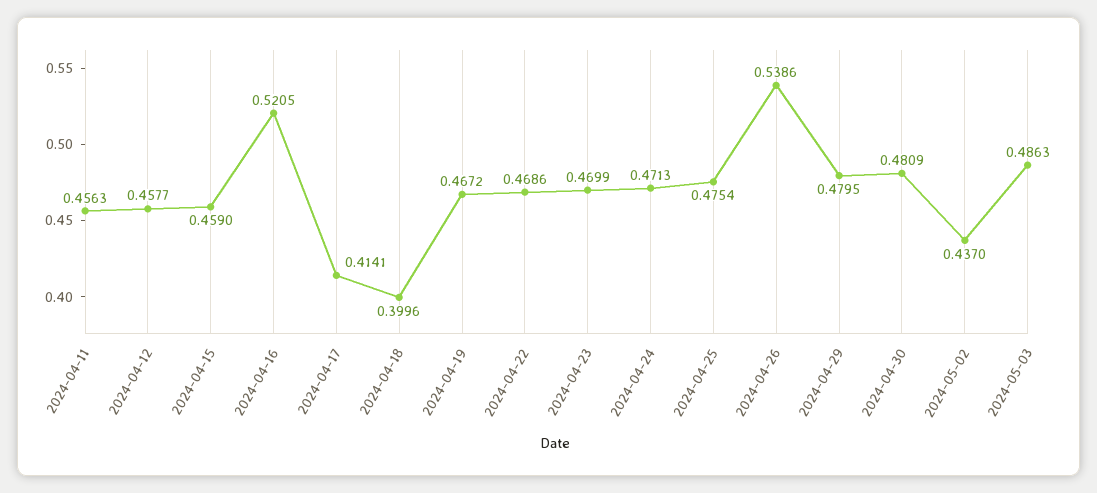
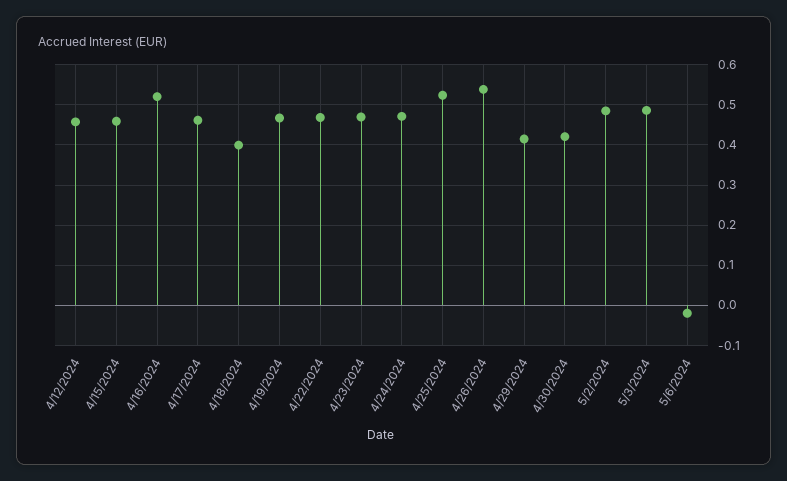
2024-04-11: 0.4563 -> none
2024-04-17: 0.4141 -> 0.46
2024-04-25: 0.4754 -> 0.52
2024-04-29: 0.4795 -> 0.42
2024-04-30: 0.4809 -> 0.42
2024-05-02: 0.437 -> 0.48
5/6/2024: none -> -0.02

